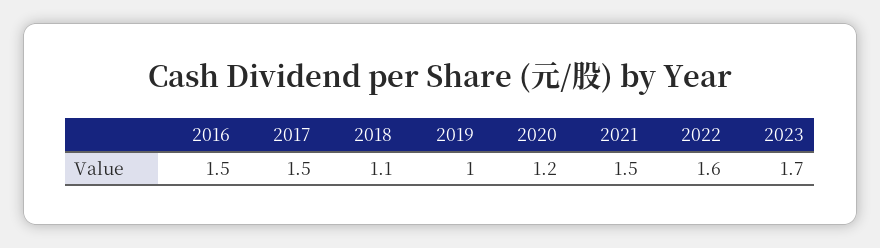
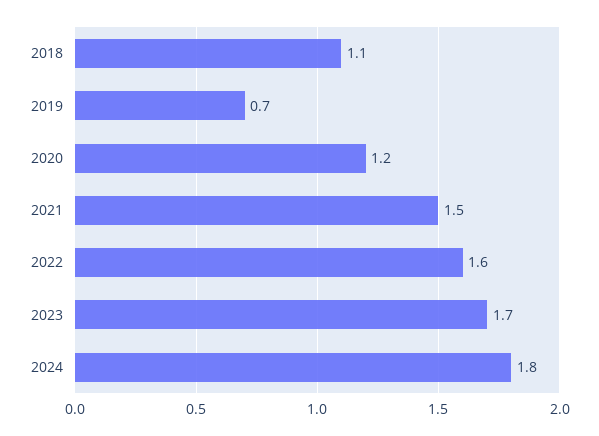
2016: 1.5 -> none
2017: 1.5 -> none
2019: 1 -> 0.7
2024: none -> 1.8

